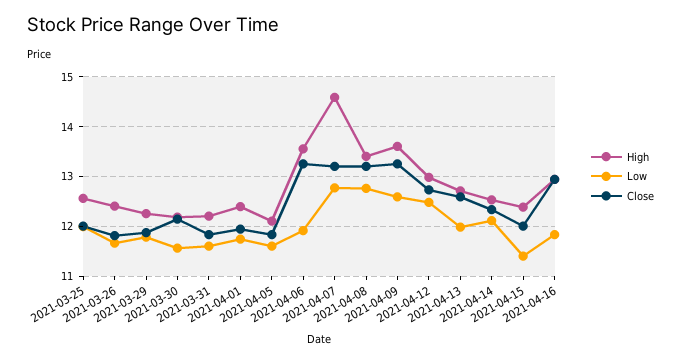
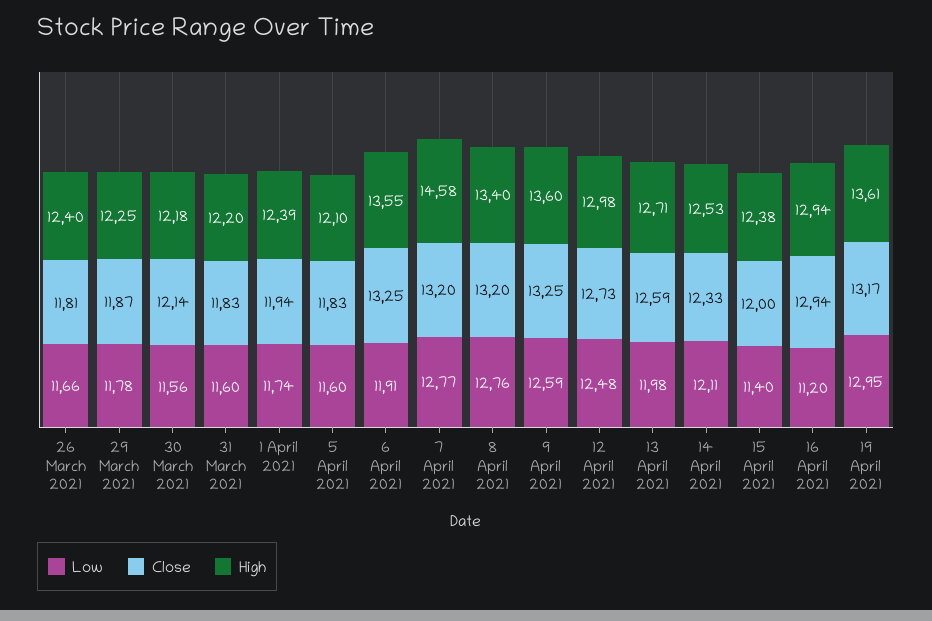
High, 2021-03-25: 12.6 -> none
Low, 2021-03-25: 12 -> none
Close, 2021-03-25: 12 -> none
Low, 2021-04-16: 11.8 -> 11.2
Low, 19 April 2021: none -> 12.95
Close, 19 April 2021: none -> 13.17
High, 19 April 2021: none -> 13.61

